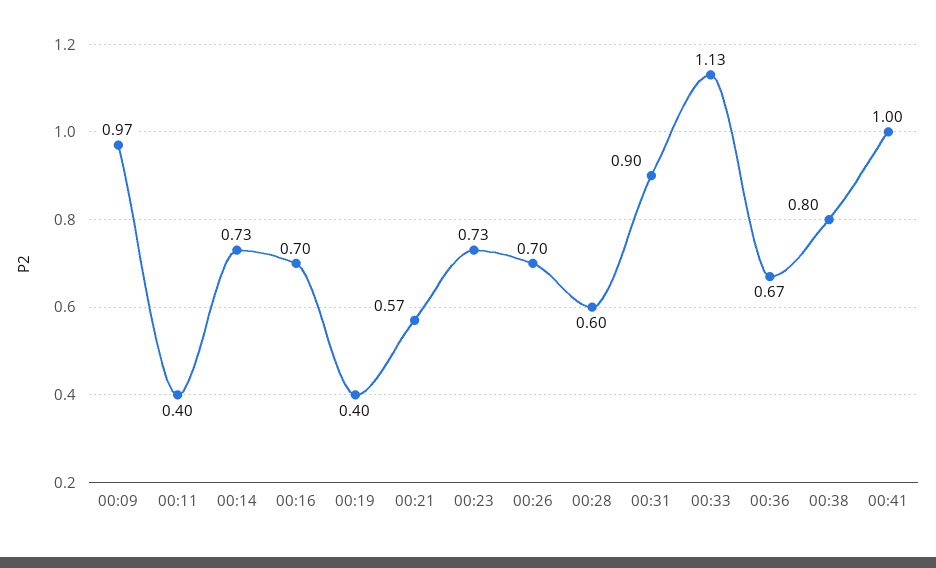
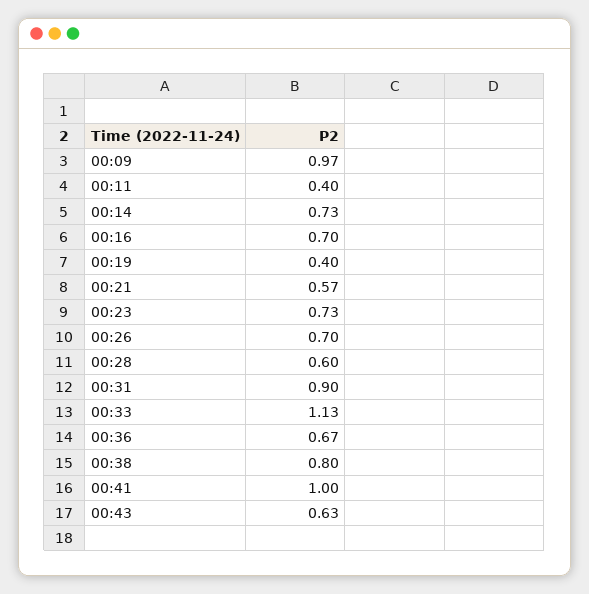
00:43: none -> 0.63

